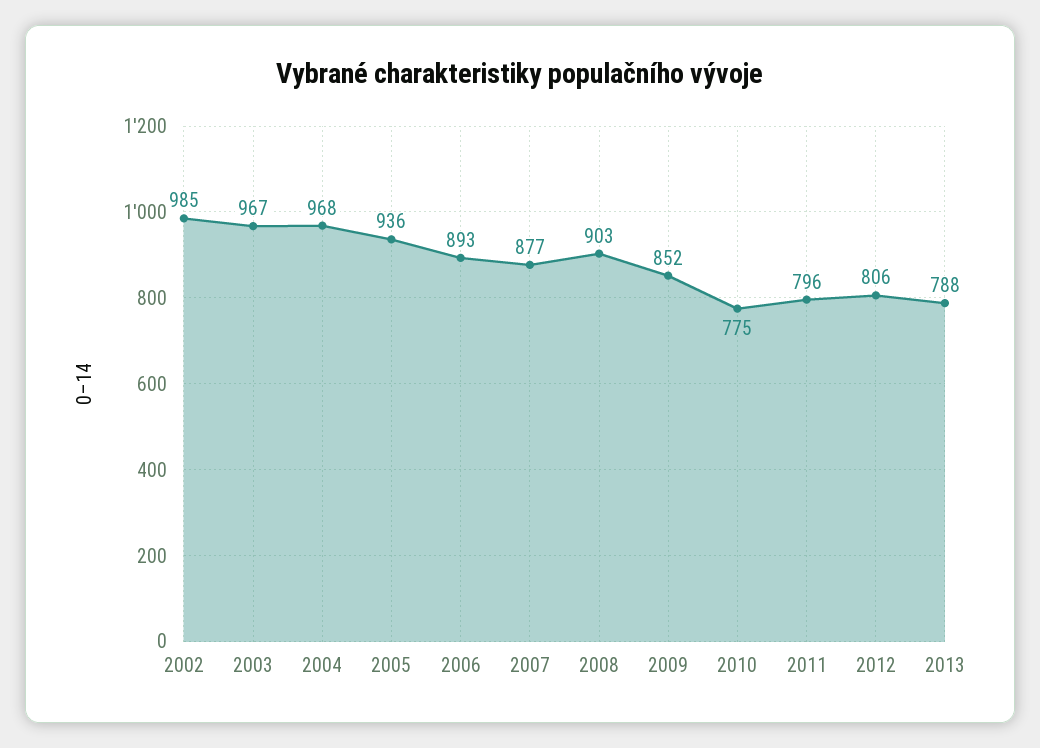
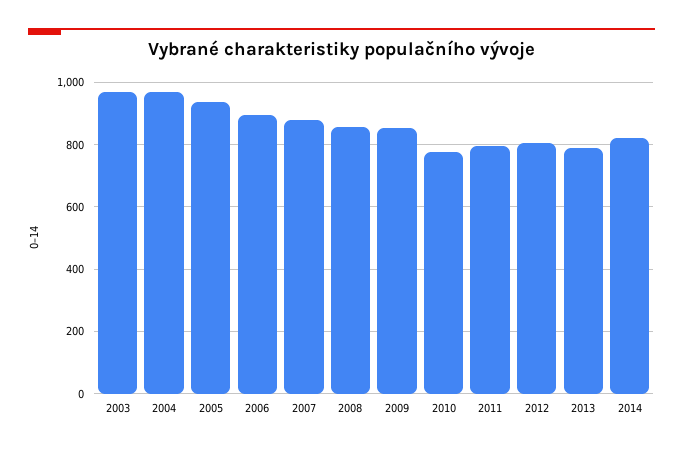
2002: 985 -> none
2008: 903 -> 860
2014: none -> 820

